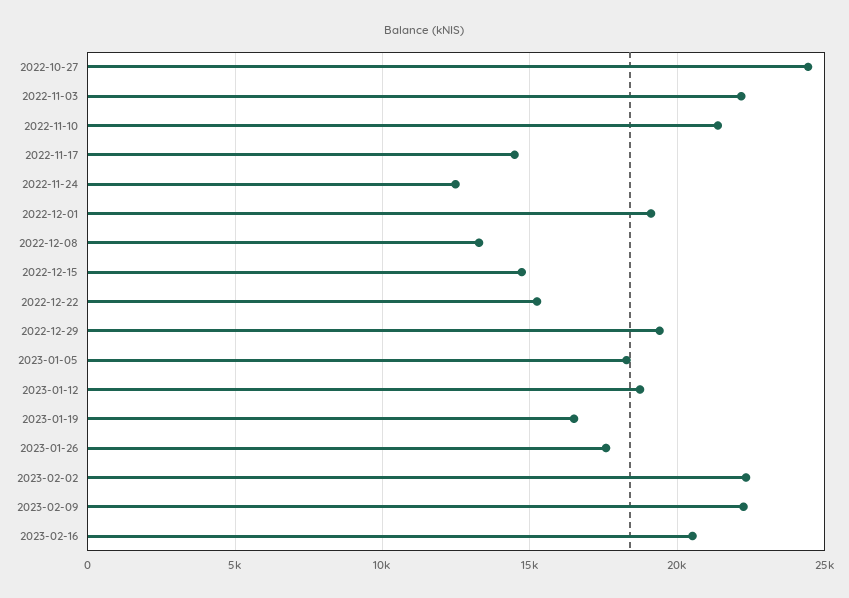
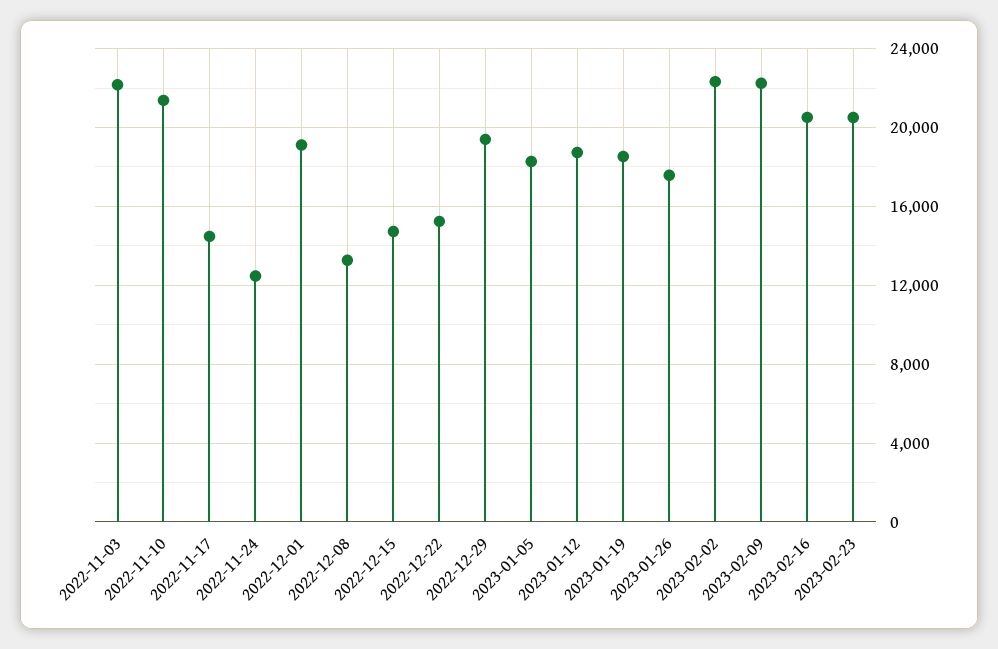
2022-10-27: 24500 -> none
2023-01-19: 16500 -> 18500
2023-02-23: none -> 20500

